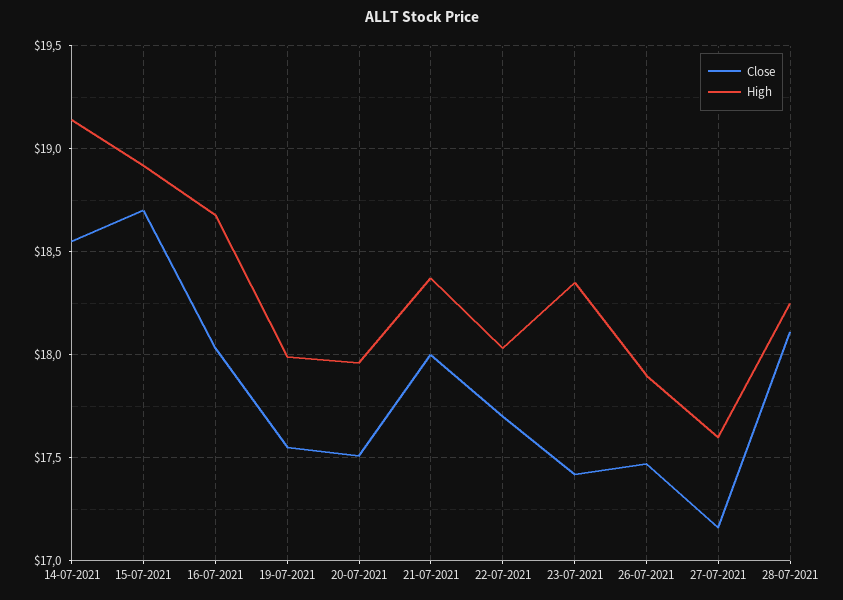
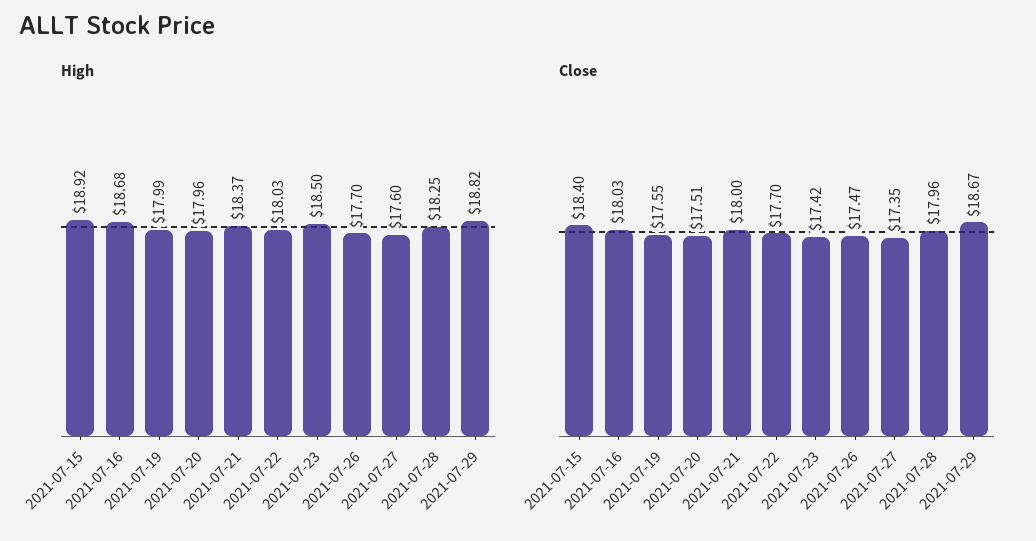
Close, 14-07-2021: 18.55 -> none
High, 14-07-2021: 19.15 -> none
Close, 15-07-2021: 18.7 -> 18.4
High, 23-07-2021: 18.35 -> 18.5
High, 26-07-2021: 17.9 -> 17.7
Close, 27-07-2021: 17.15 -> 17.35
Close, 28-07-2021: 18.1 -> 17.96
High, 2021-07-29: none -> 18.82
Close, 2021-07-29: none -> 18.67

